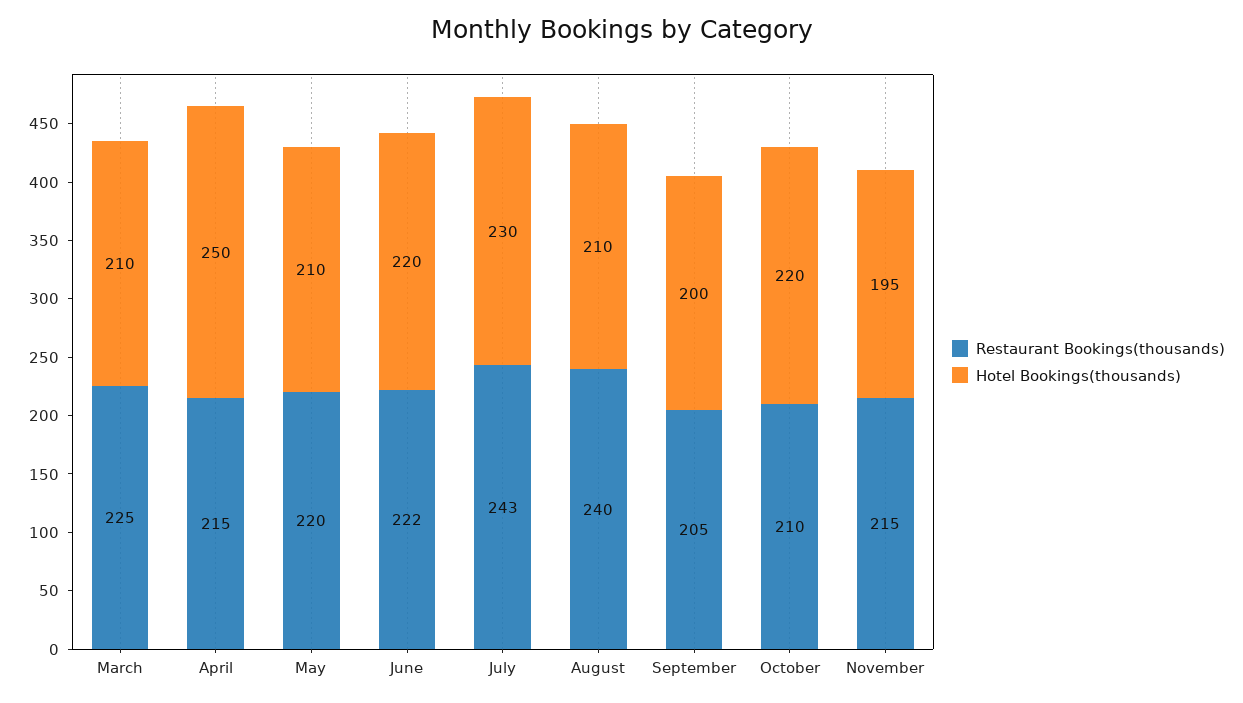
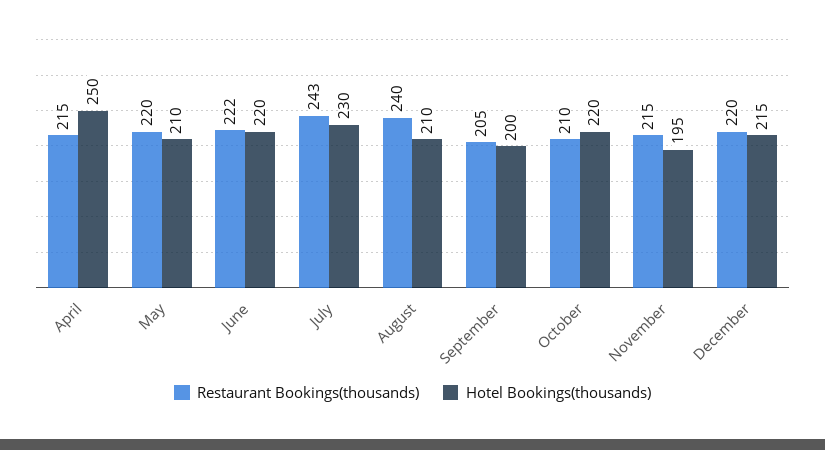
Restaurant Bookings(thousands), March: 225 -> none
Hotel Bookings(thousands), March: 210 -> none
Restaurant Bookings(thousands), December: none -> 220
Hotel Bookings(thousands), December: none -> 215

